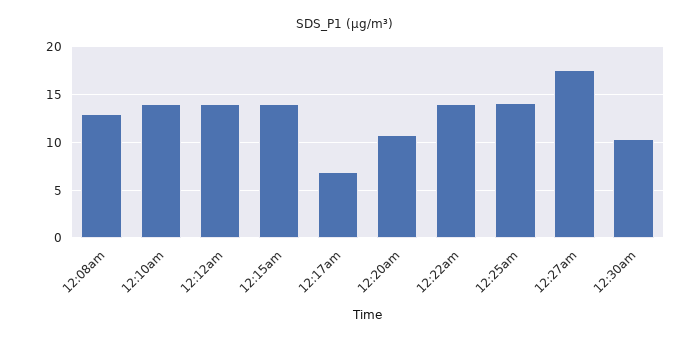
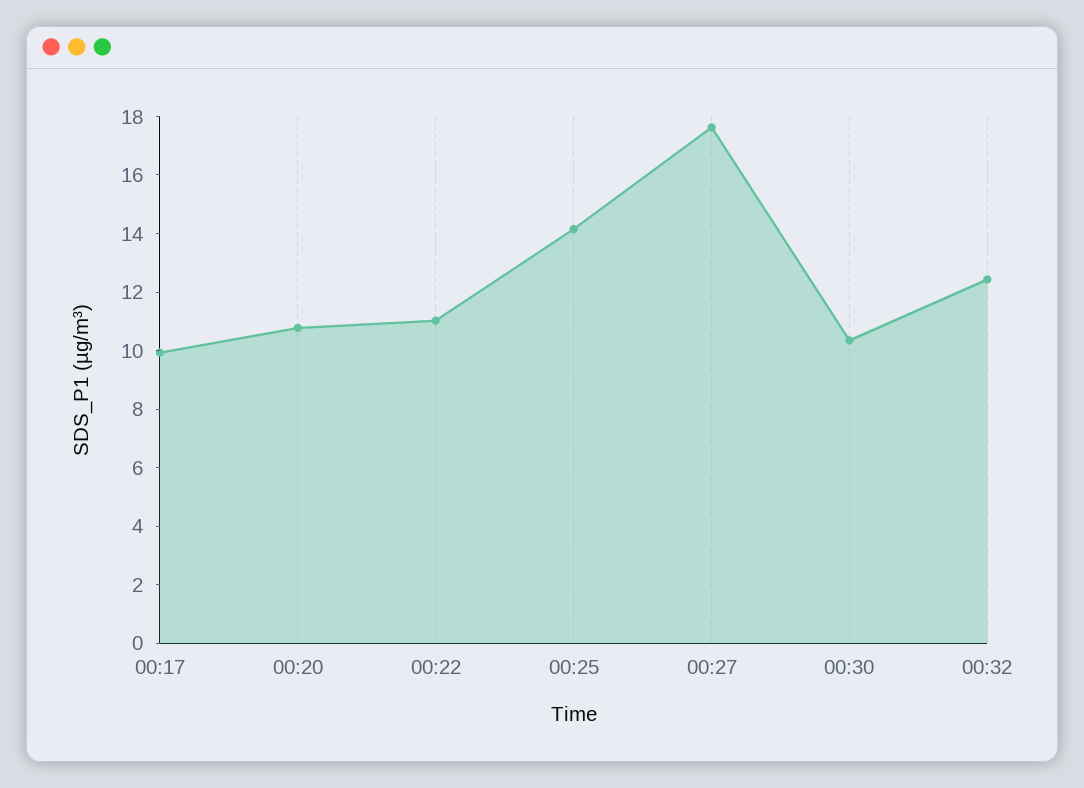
12:08am: 13 -> none
12:10am: 14 -> none
12:12am: 14 -> none
12:15am: 14 -> none
12:17am: 7 -> 10
12:22am: 14 -> 11
00:32: none -> 12.5

